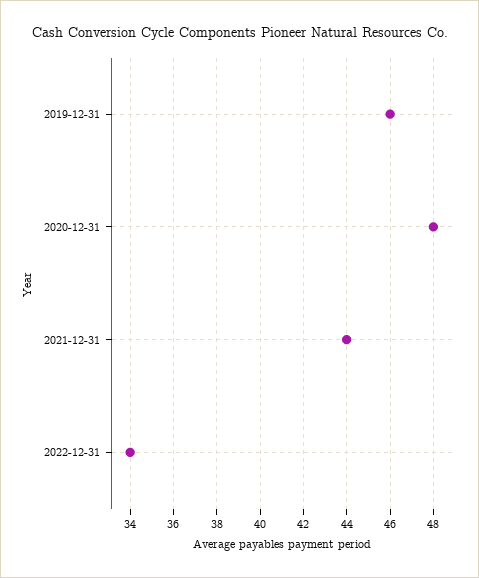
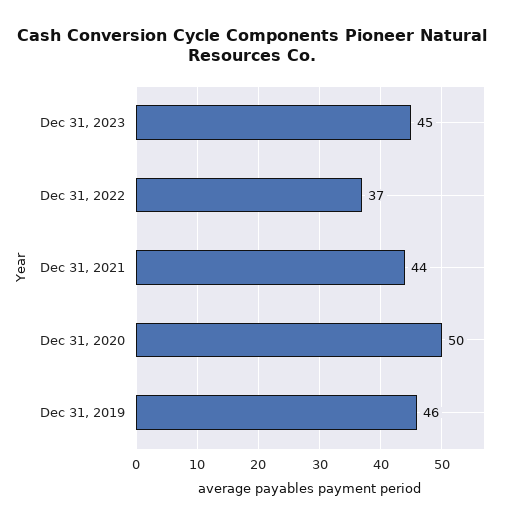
2020-12-31: 48 -> 50
2022-12-31: 34 -> 37
Dec 31, 2023: none -> 45

